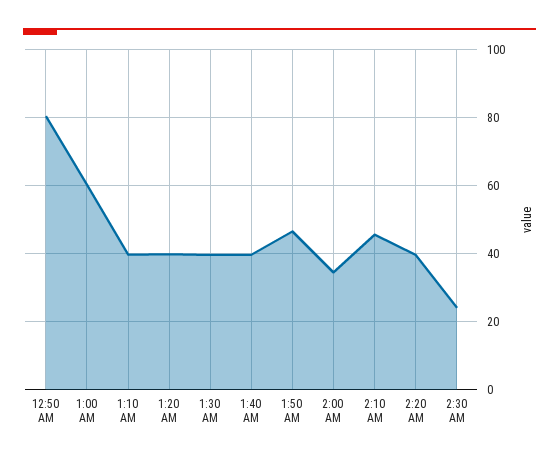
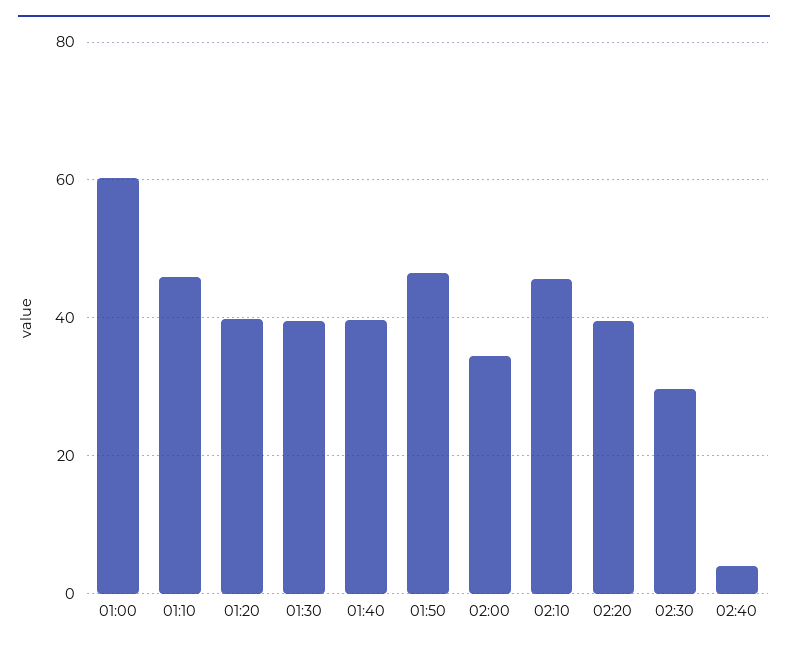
12:50 AM: 80 -> none
1:10 AM: 40 -> 46
2:30 AM: 24 -> 30
02:40: none -> 4

